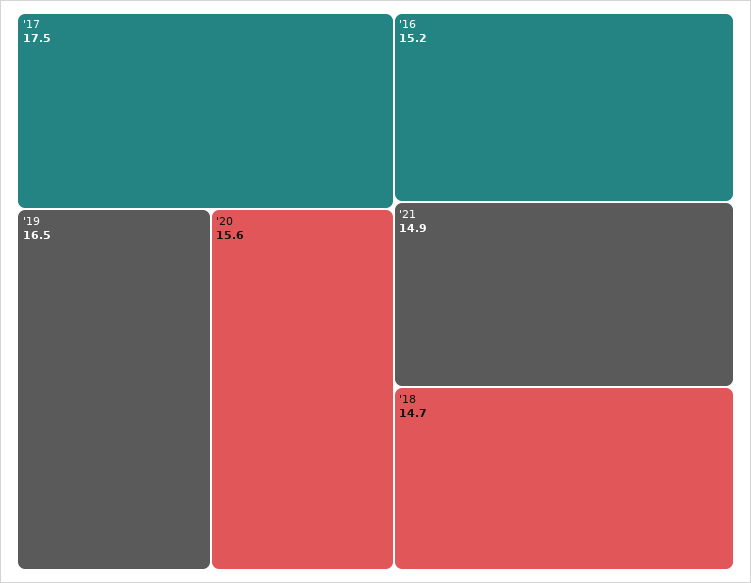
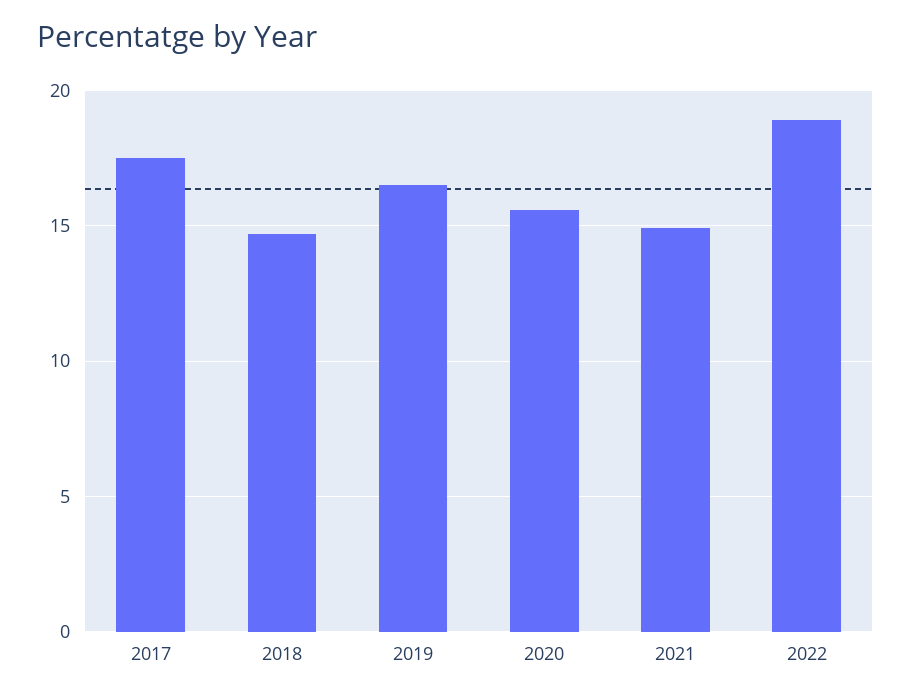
'16: 15.2 -> none
2022: none -> 19

